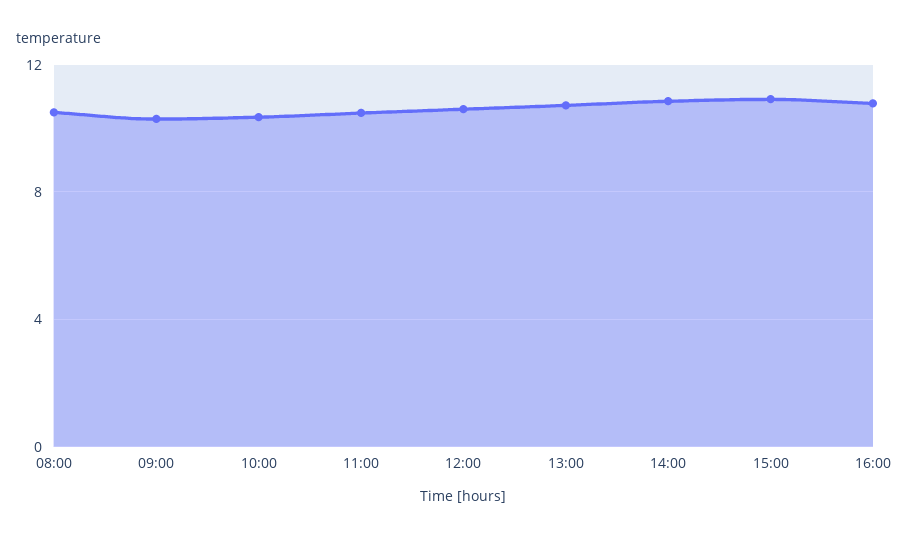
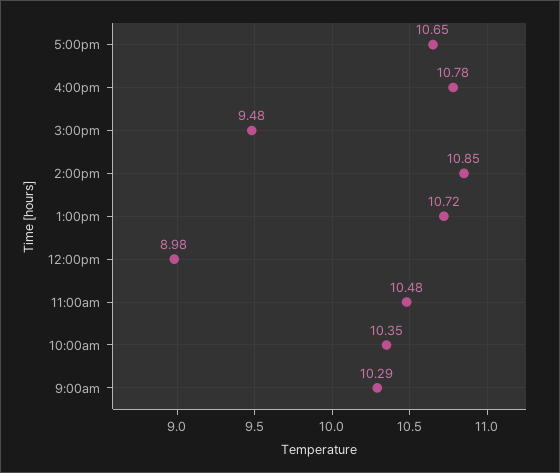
08:00: 10.5 -> none
12:00: 10.5 -> 8.98
15:00: 11 -> 9.48
5:00pm: none -> 10.65

